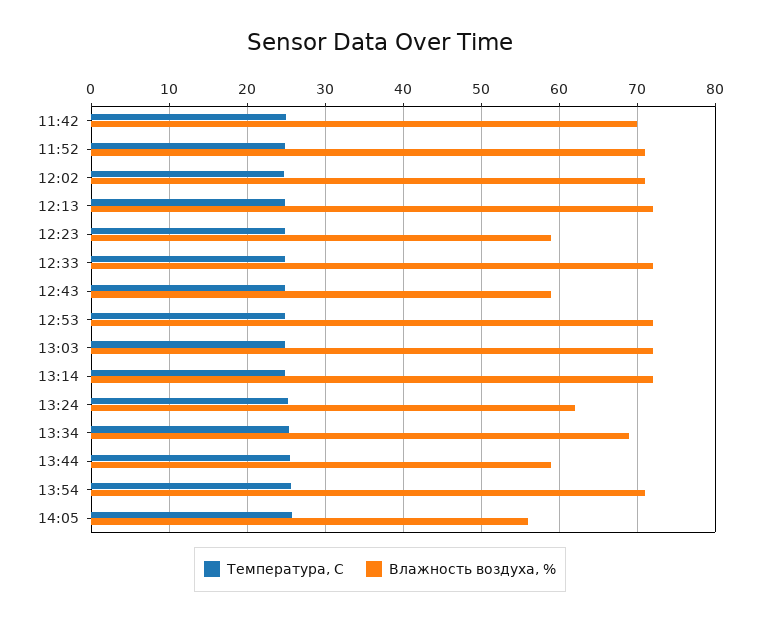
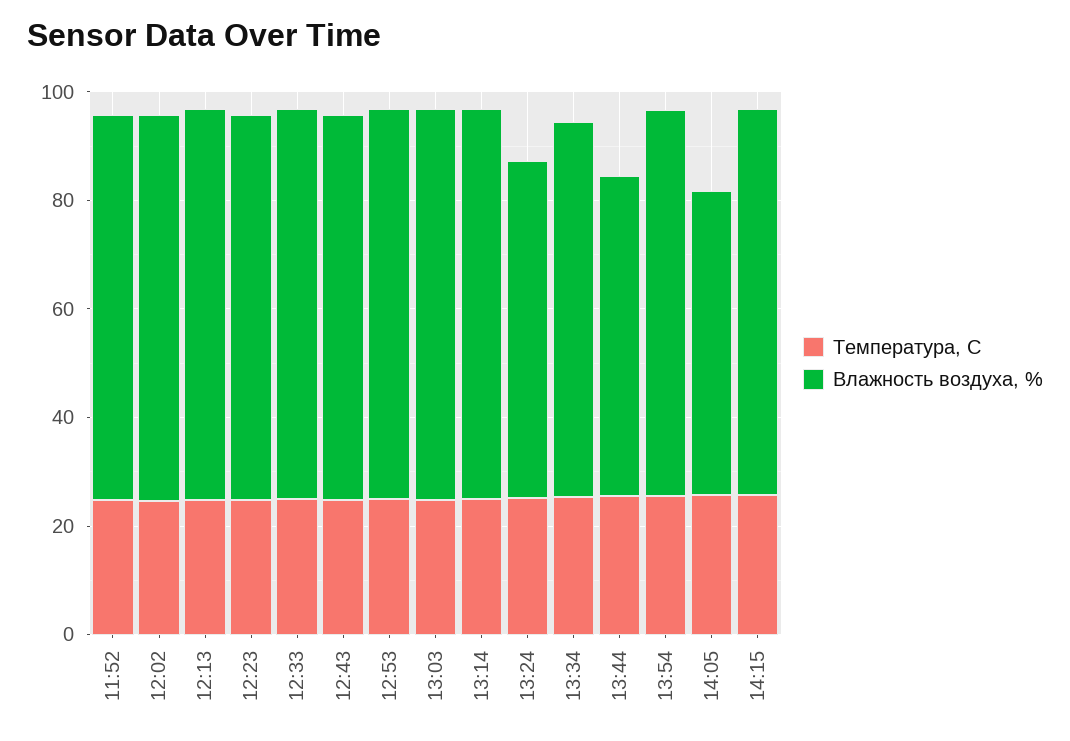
Температура, С, 11:42: 25 -> none
Влажность воздуха, %, 11:42: 70 -> none
Влажность воздуха, %, 12:23: 59 -> 70
Влажность воздуха, %, 12:43: 59 -> 70
Температура, С, 14:15: none -> 25
Влажность воздуха, %, 14:15: none -> 70

